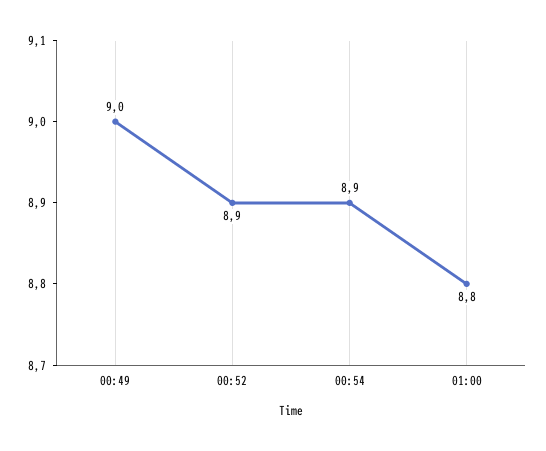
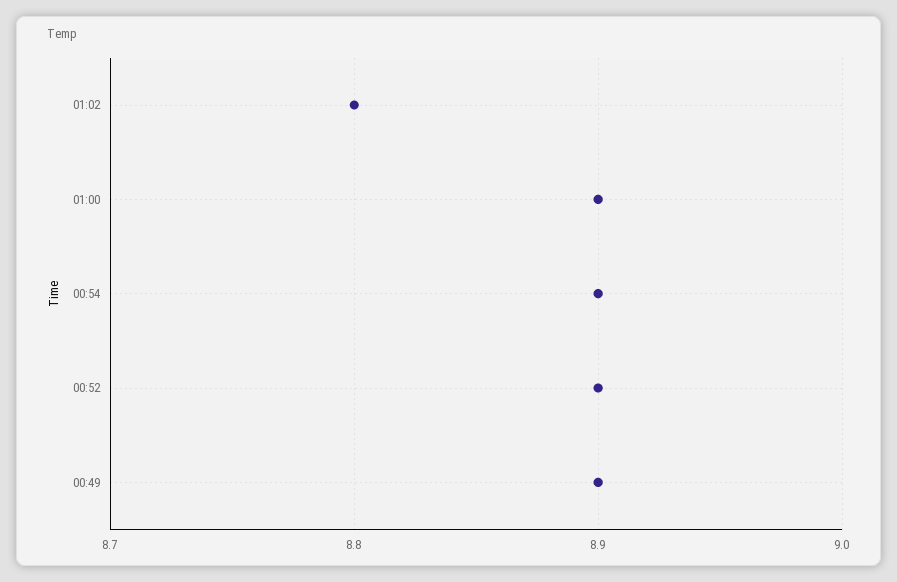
00:49: 9 -> 8.9
01:00: 8.8 -> 8.9
01:02: none -> 8.8

